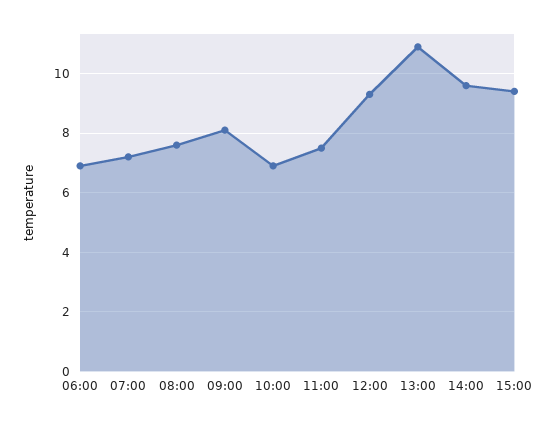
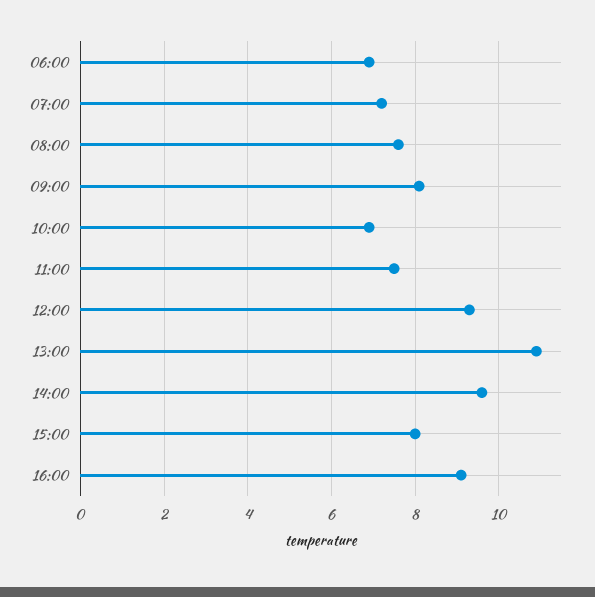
15:00: 9.5 -> 8
16:00: none -> 9

